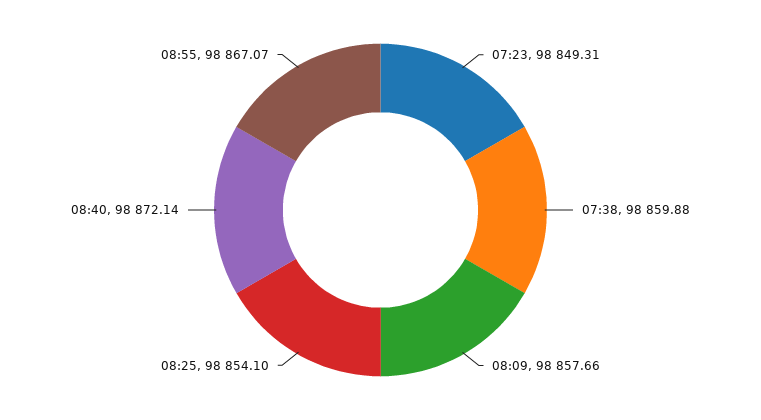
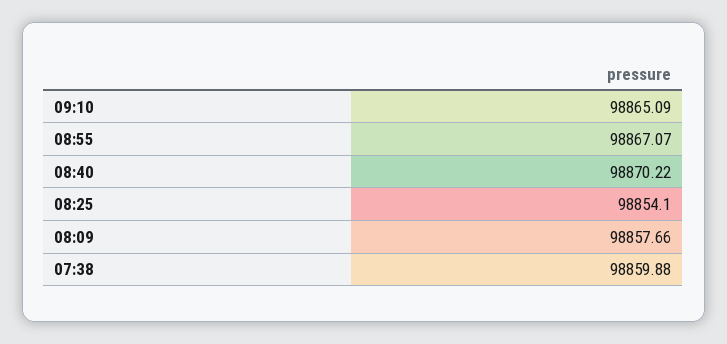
07:23: 98849.31 -> none
08:40: 98872.14 -> 98870.22
09:10: none -> 98865.09

